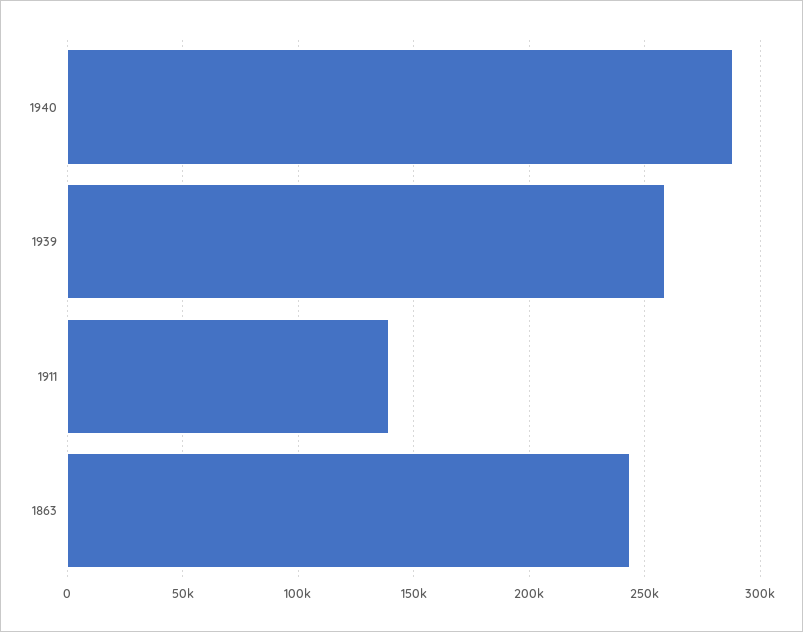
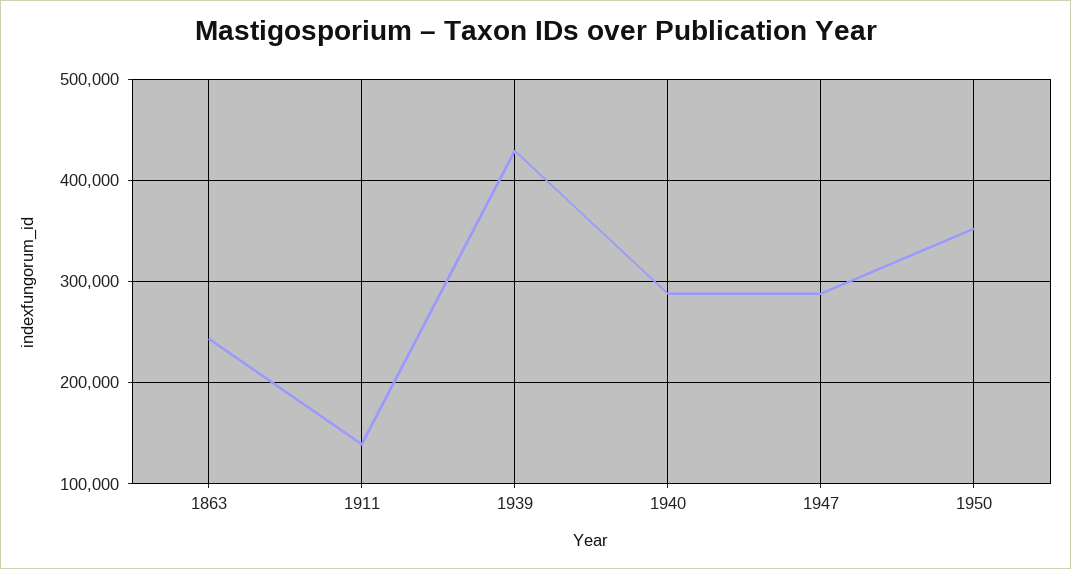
1939: 260000 -> 430000
1947: none -> 290000
1950: none -> 350000

